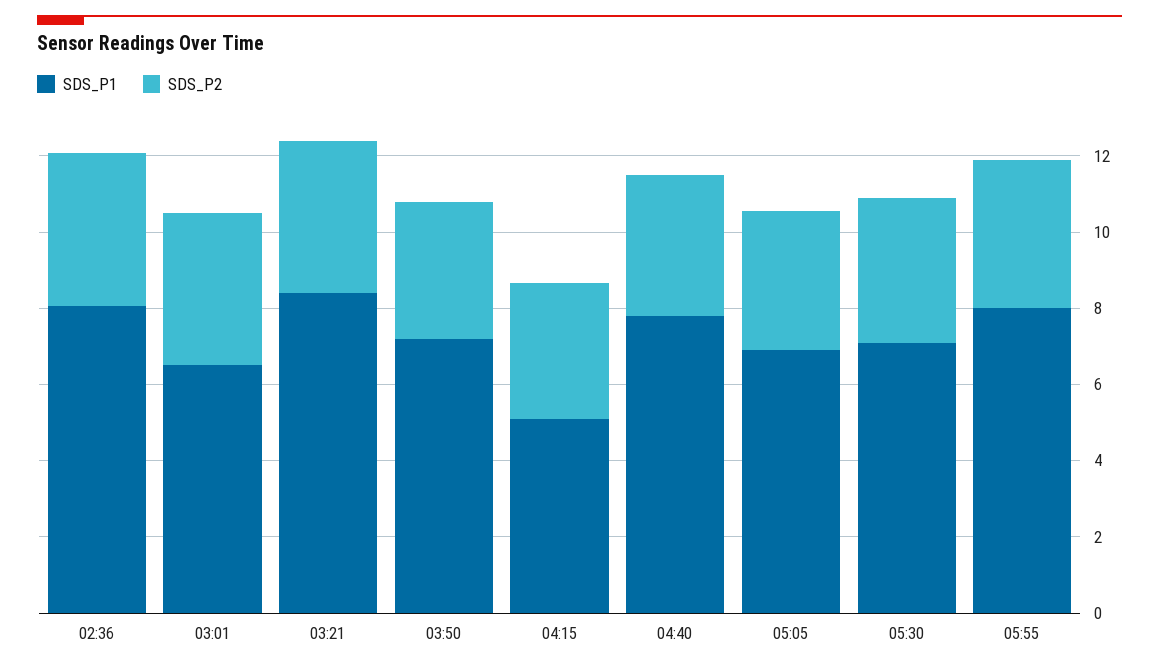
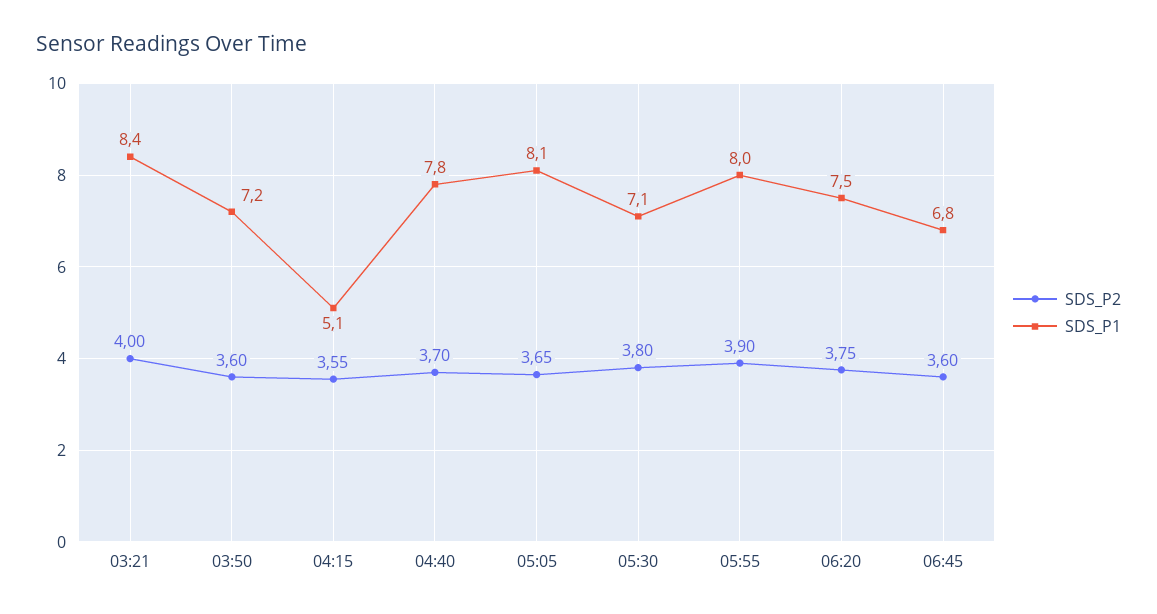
SDS_P1, 02:36: 8 -> none
SDS_P2, 02:36: 4 -> none
SDS_P1, 03:01: 6.5 -> none
SDS_P2, 03:01: 4 -> none
SDS_P1, 05:05: 7 -> 8.1
SDS_P2, 06:20: none -> 3.75
SDS_P1, 06:20: none -> 7.5
SDS_P2, 06:45: none -> 3.6
SDS_P1, 06:45: none -> 6.8

